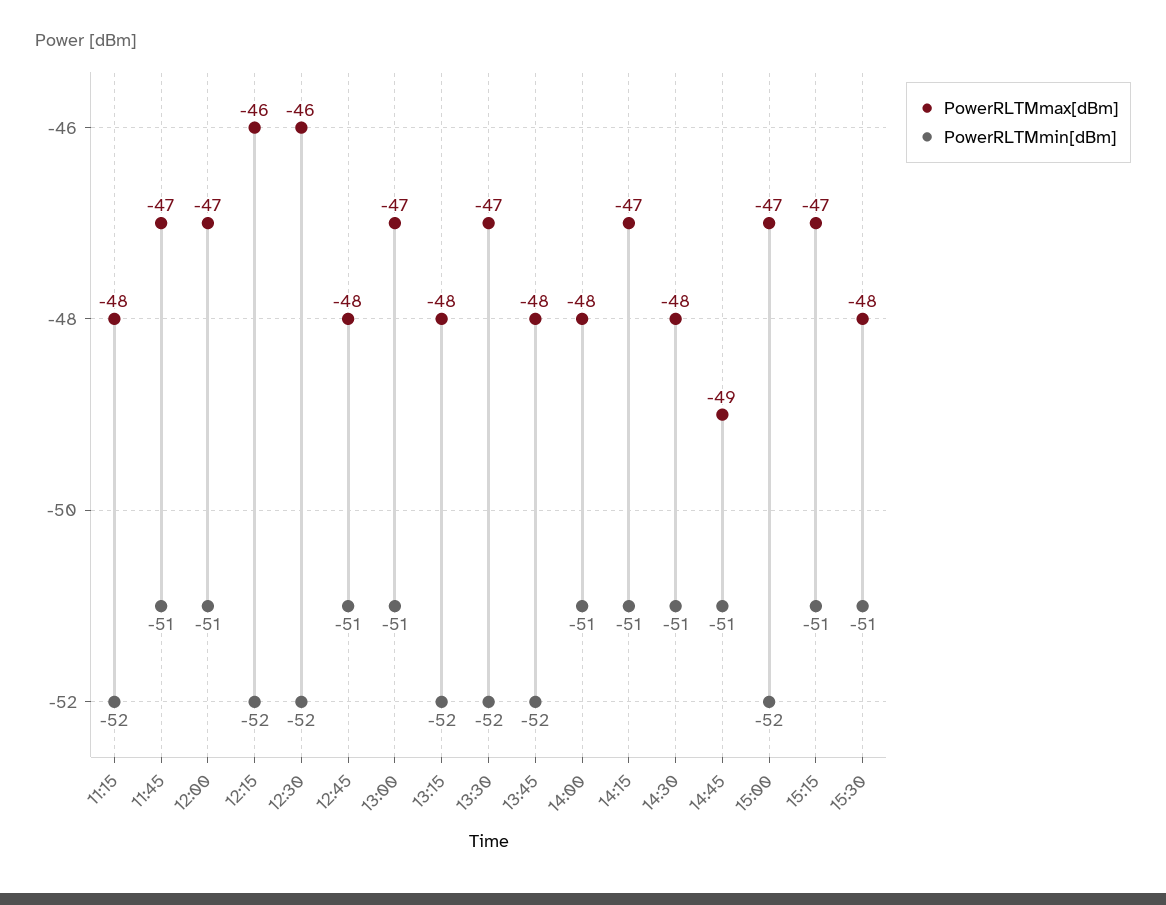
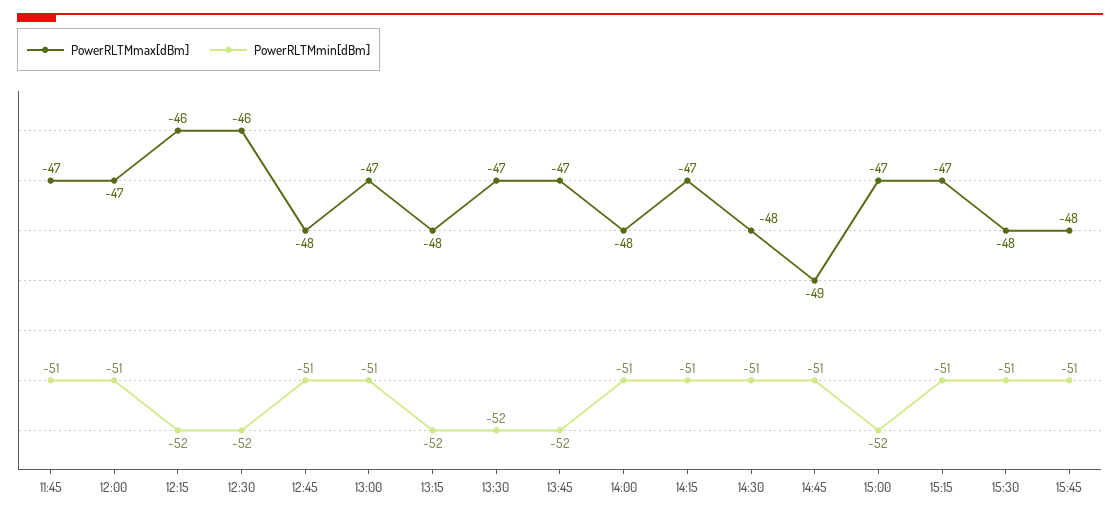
PowerRLTMmax[dBm], 11:15: -48 -> none
PowerRLTMmin[dBm], 11:15: -52 -> none
PowerRLTMmax[dBm], 13:45: -48 -> -47
PowerRLTMmax[dBm], 15:45: none -> -48
PowerRLTMmin[dBm], 15:45: none -> -51

